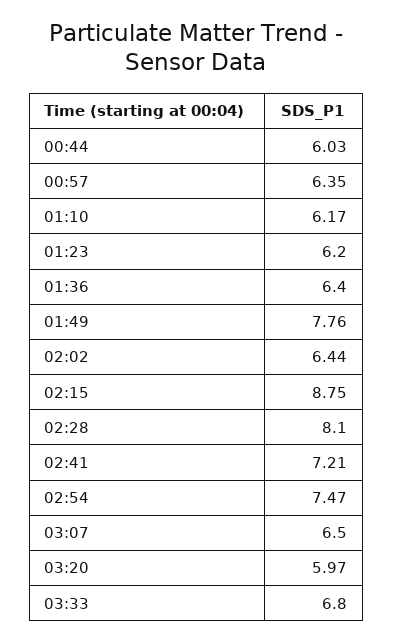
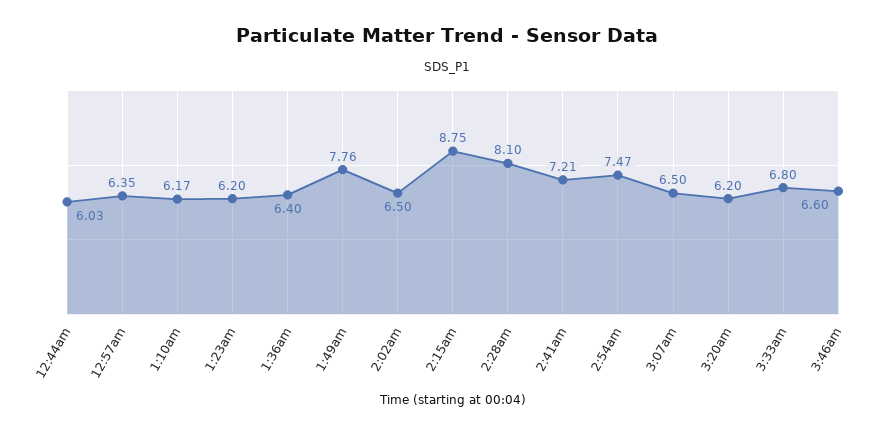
02:02: 6.44 -> 6.5
03:20: 5.97 -> 6.2
3:46am: none -> 6.6

